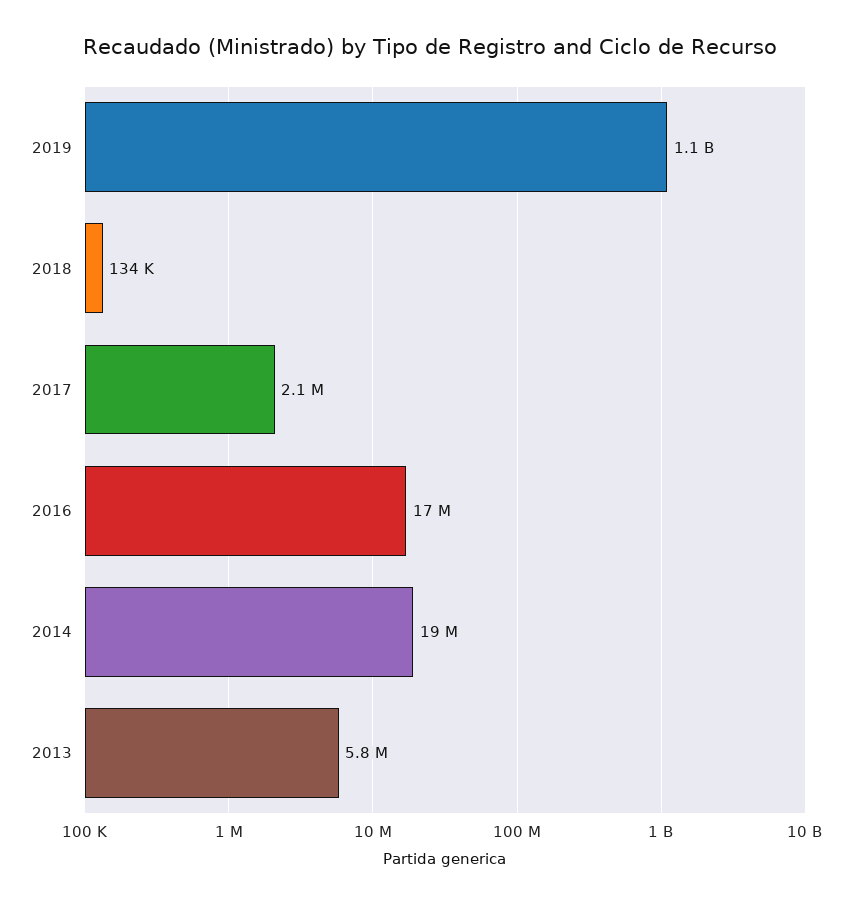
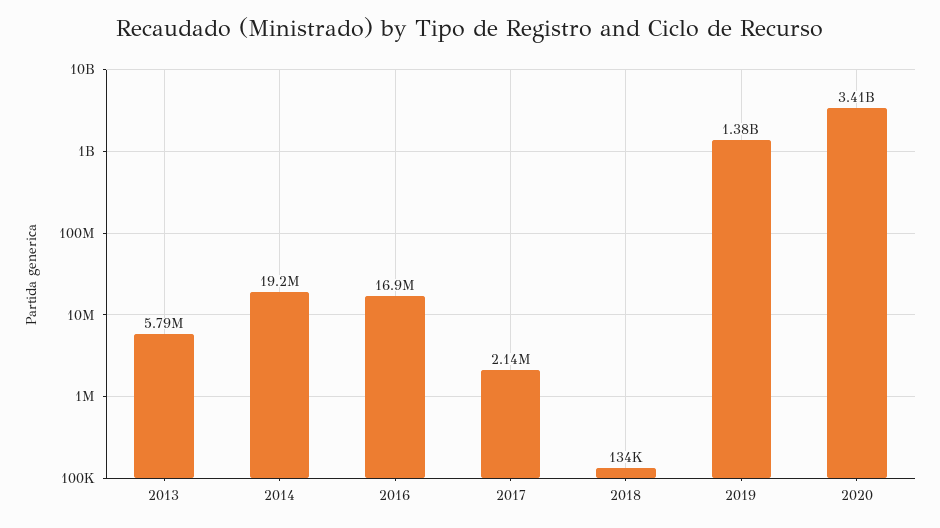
2019: 1100000000 -> 1380000000
2020: none -> 3410000000

